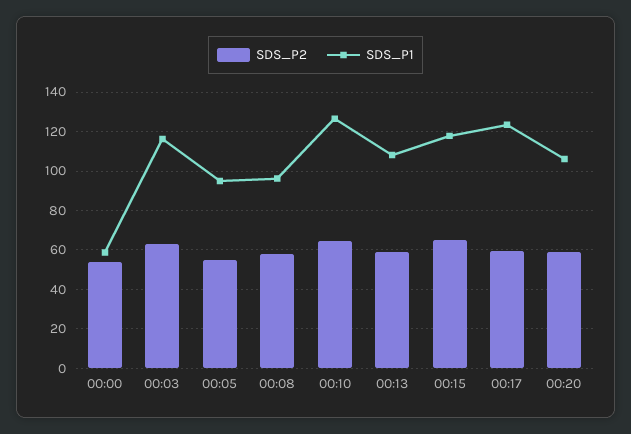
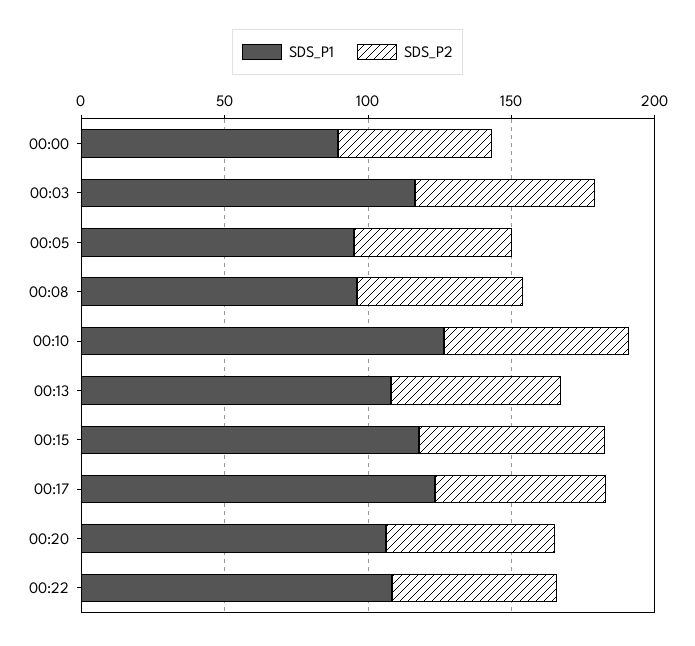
SDS_P1, 00:00: 60 -> 90
SDS_P1, 00:22: none -> 110
SDS_P2, 00:22: none -> 60

